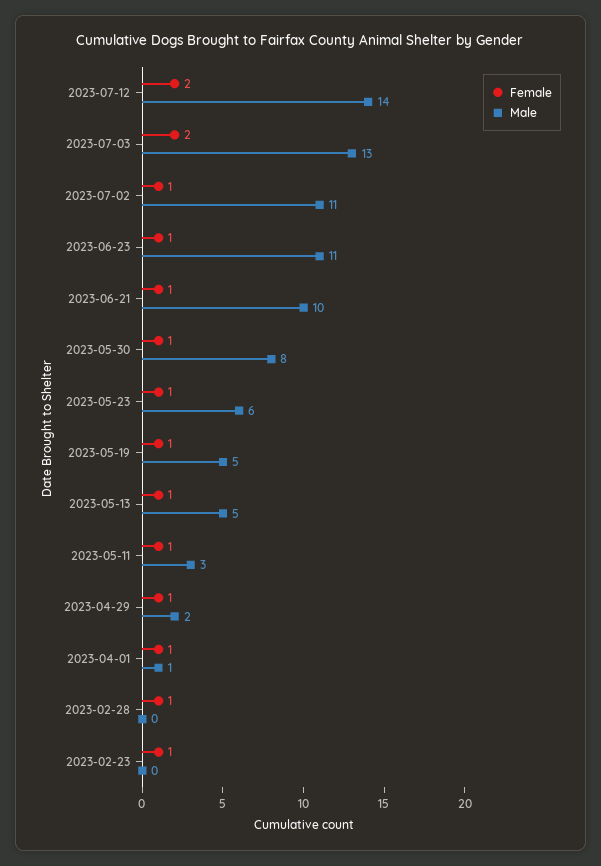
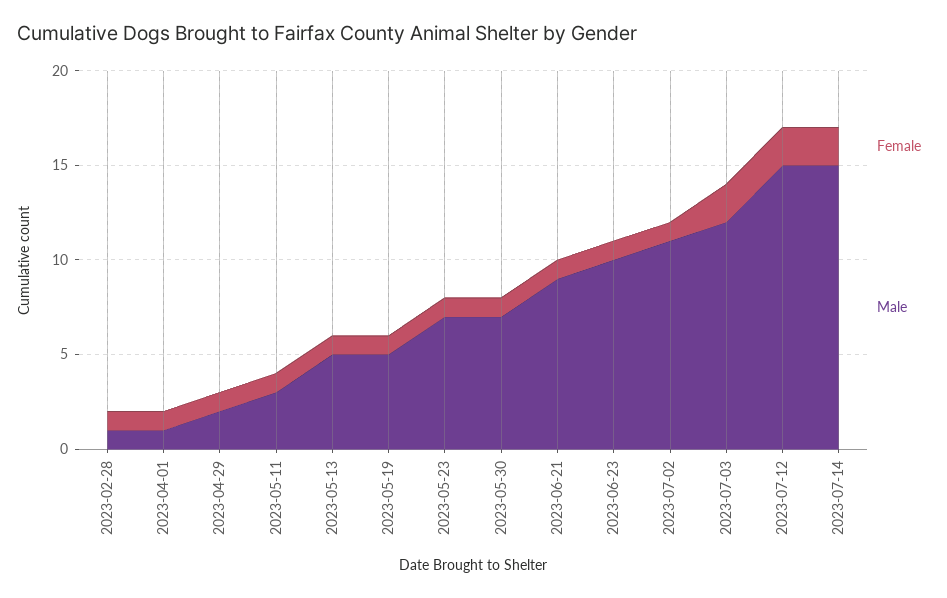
Male, 2023-07-12: 14 -> 15
Male, 2023-07-03: 13 -> 12
Male, 2023-06-23: 11 -> 10
Male, 2023-06-21: 10 -> 9
Male, 2023-05-30: 8 -> 7
Male, 2023-05-23: 6 -> 7
Male, 2023-02-28: 0 -> 1
Female, 2023-02-23: 1 -> none
Male, 2023-02-23: 0 -> none
Female, 2023-07-14: none -> 2
Male, 2023-07-14: none -> 15

